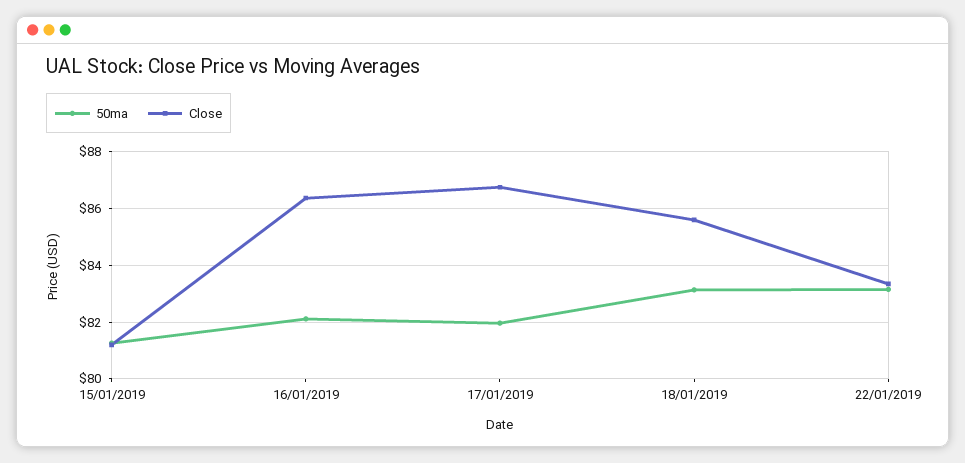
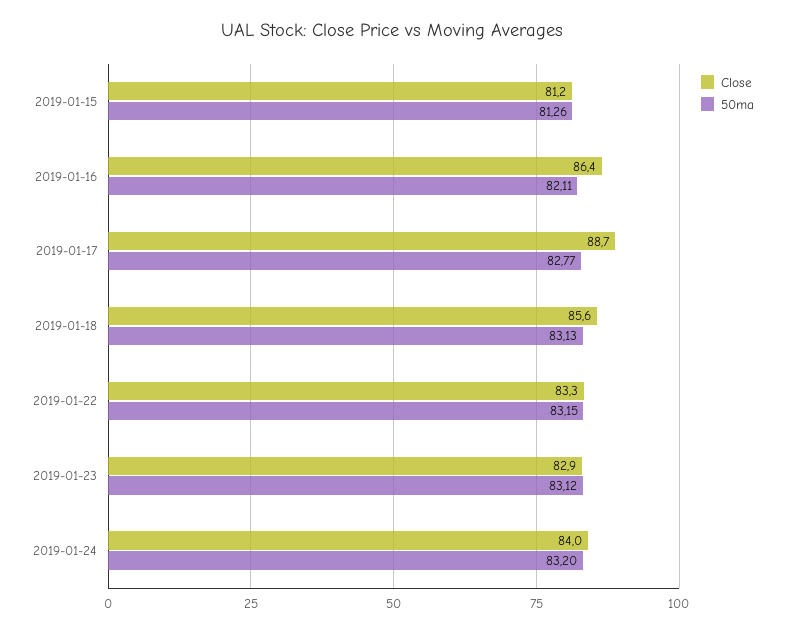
50ma, 17/01/2019: 82 -> 82.77
Close, 17/01/2019: 86.75 -> 88.7
Close, 2019-01-23: none -> 82.9
50ma, 2019-01-23: none -> 83.12
Close, 2019-01-24: none -> 84
50ma, 2019-01-24: none -> 83.2

